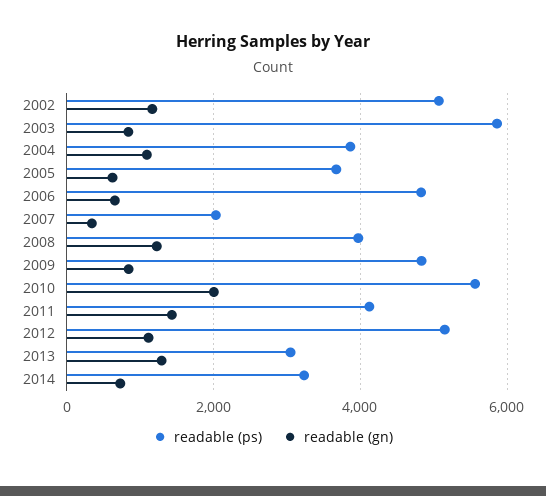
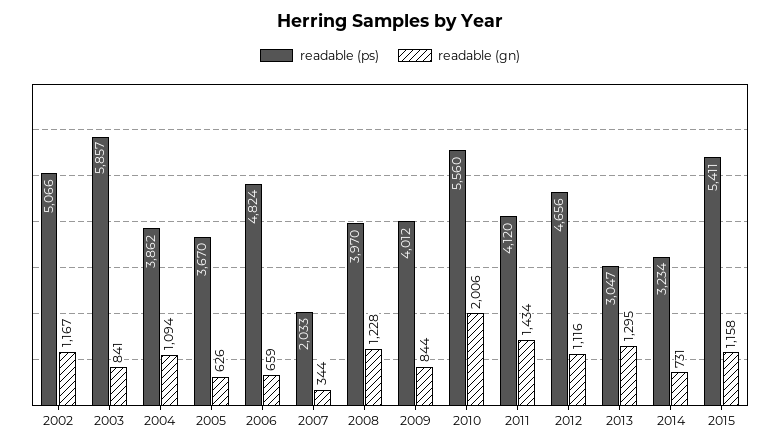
readable (ps), 2009: 4800 -> 4012
readable (ps), 2012: 5200 -> 4656
readable (ps), 2015: none -> 5411
readable (gn), 2015: none -> 1158

